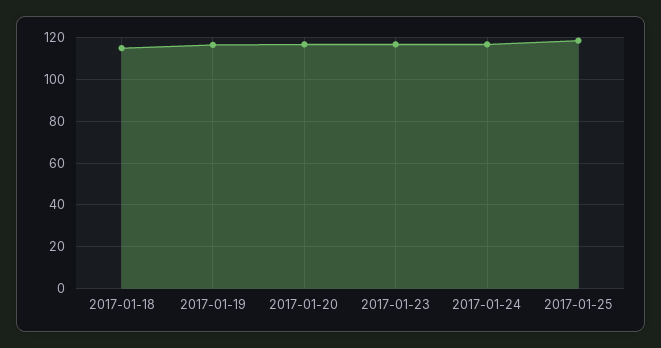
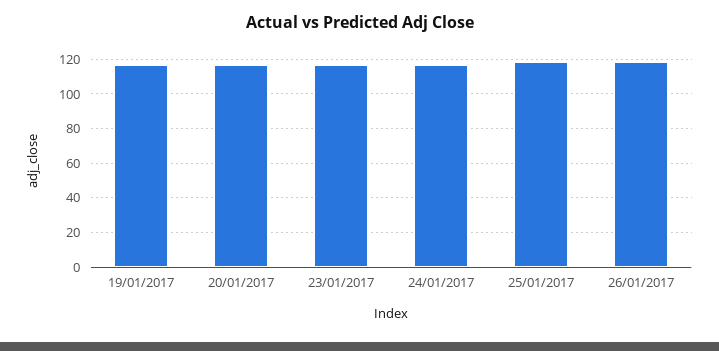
2017-01-18: 115 -> none
26/01/2017: none -> 120

